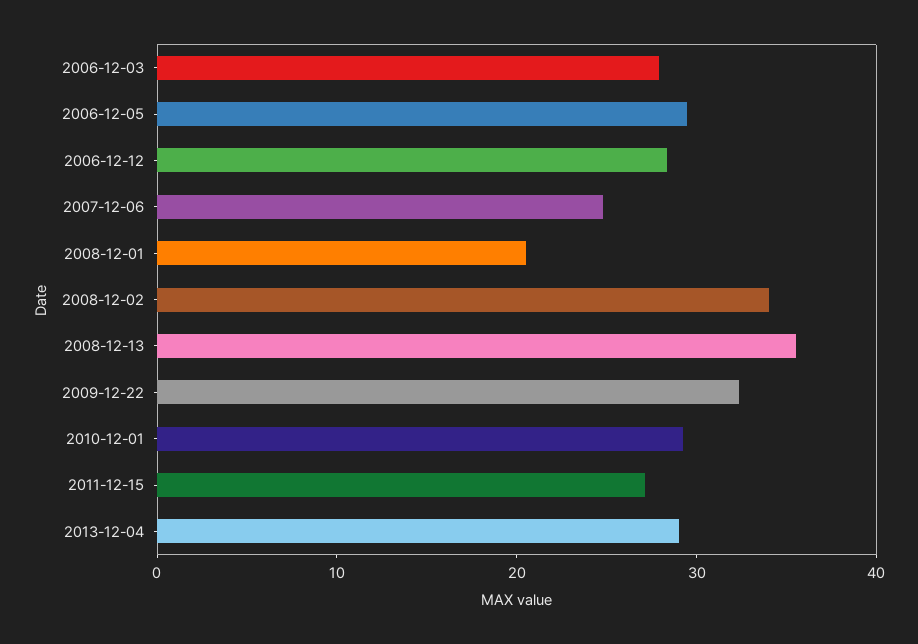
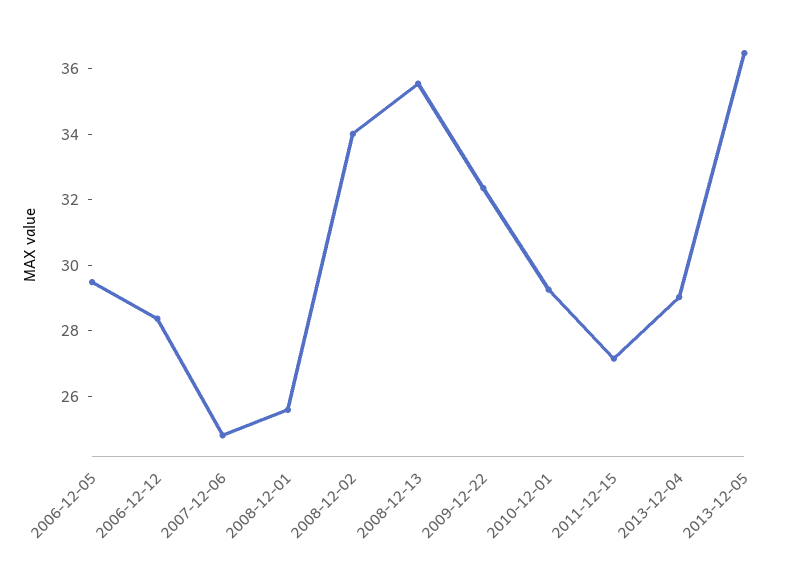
2006-12-03: 28 -> none
2008-12-01: 20 -> 25.5
2013-12-05: none -> 36.5

